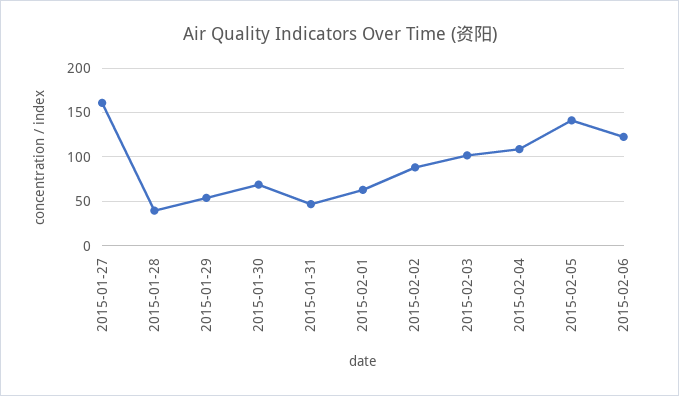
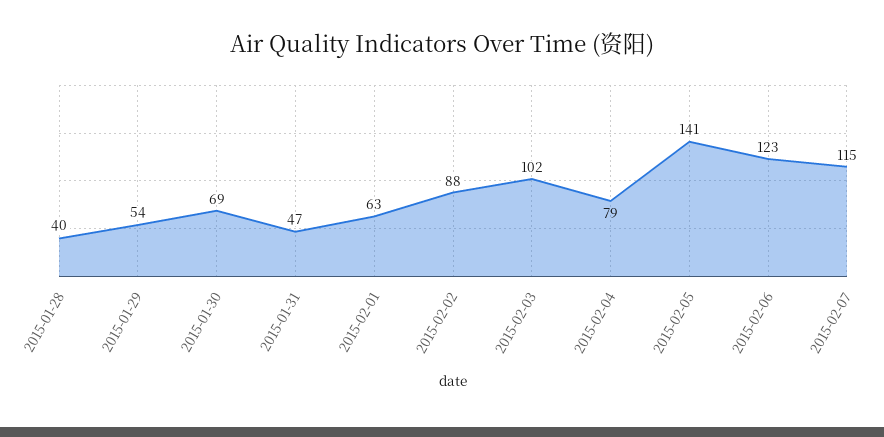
2015-01-27: 160 -> none
2015-02-04: 110 -> 79
2015-02-07: none -> 115

